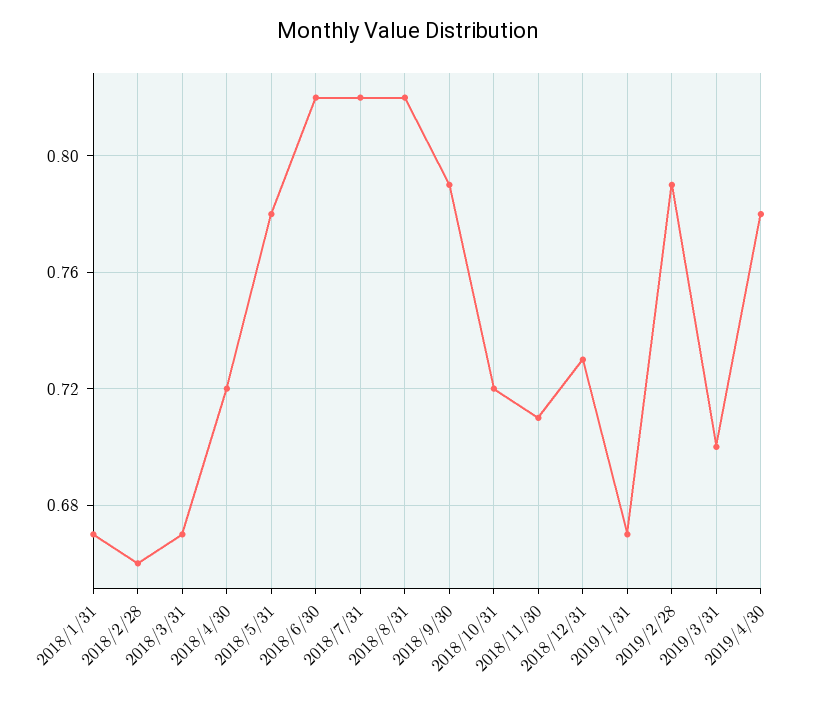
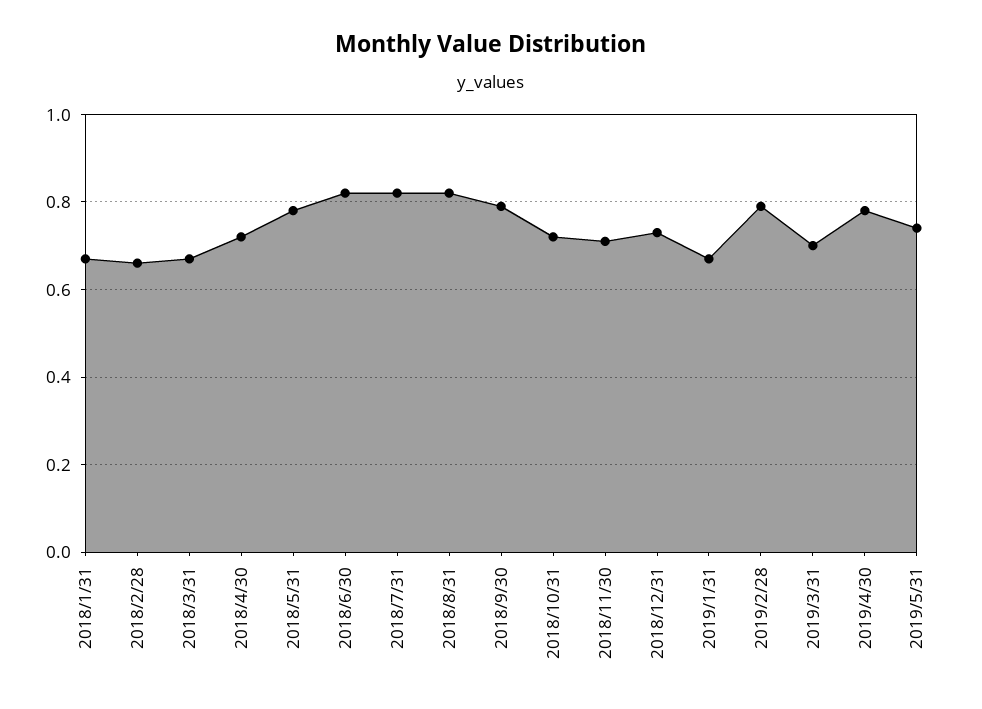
2019/5/31: none -> 0.75

